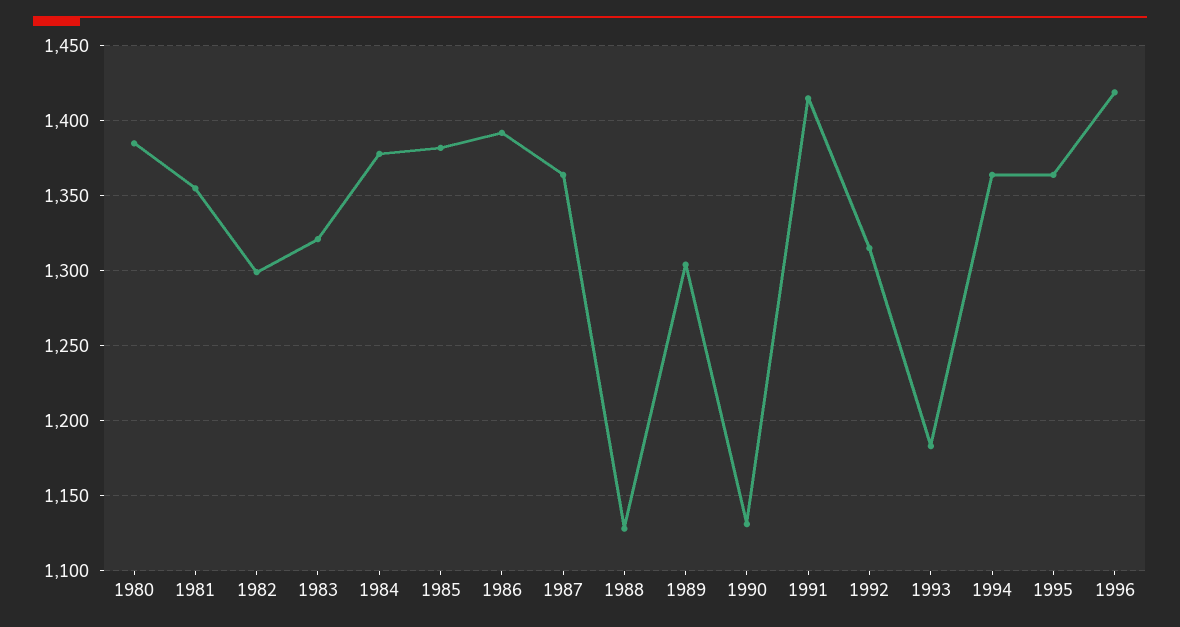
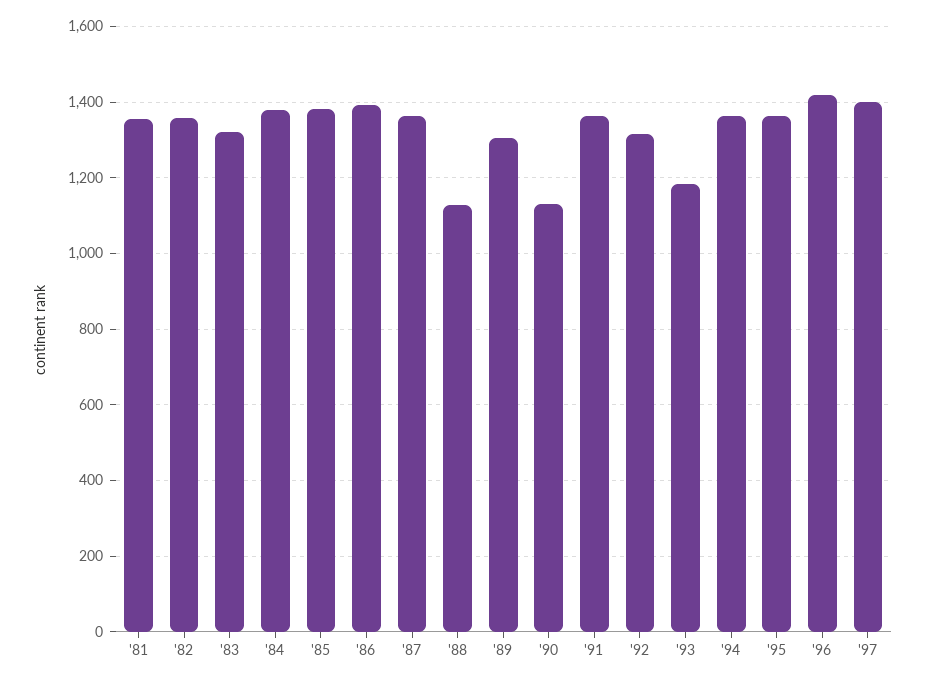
1980: 1385 -> none
1982: 1300 -> 1360
1991: 1415 -> 1360
'97: none -> 1400

